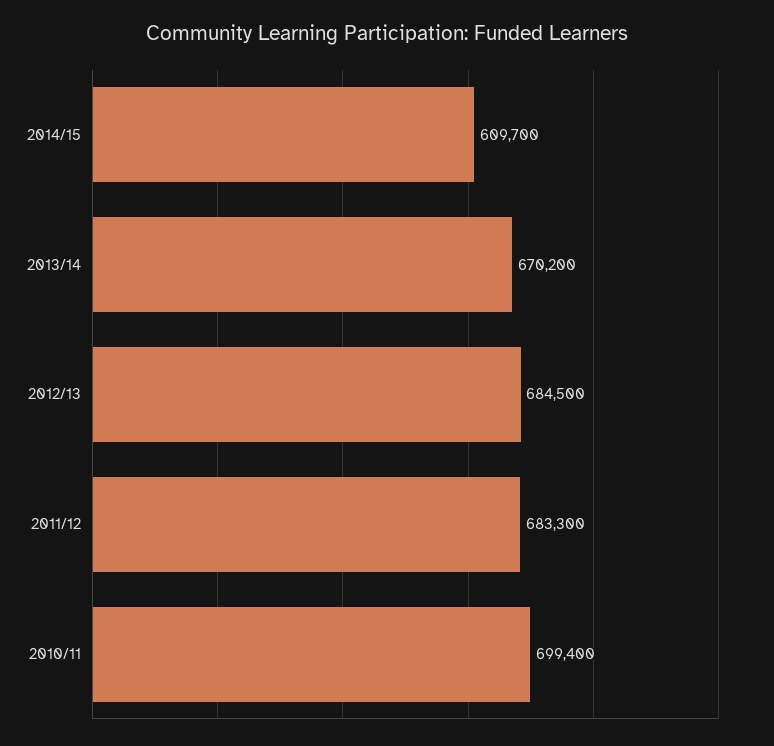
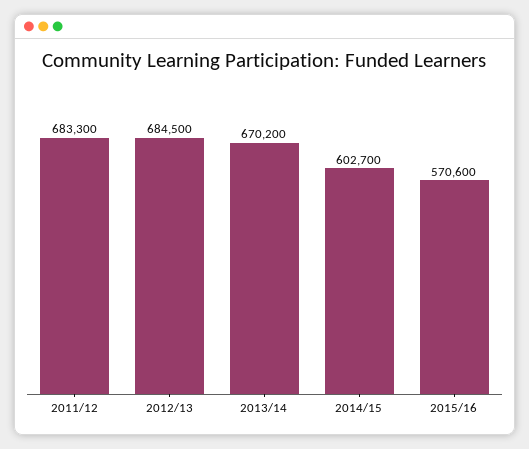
2014/15: 609700 -> 602700
2010/11: 699400 -> none
2015/16: none -> 570600

